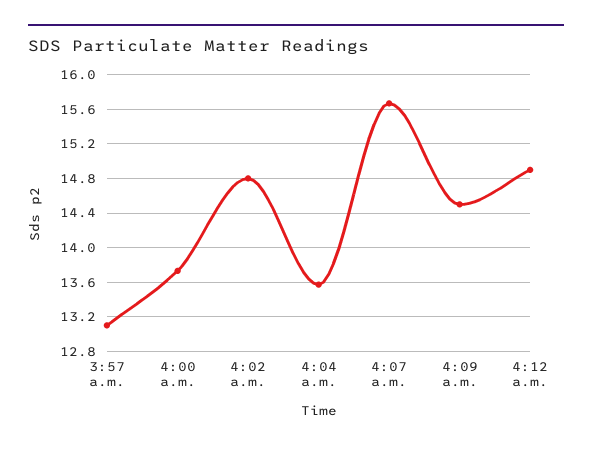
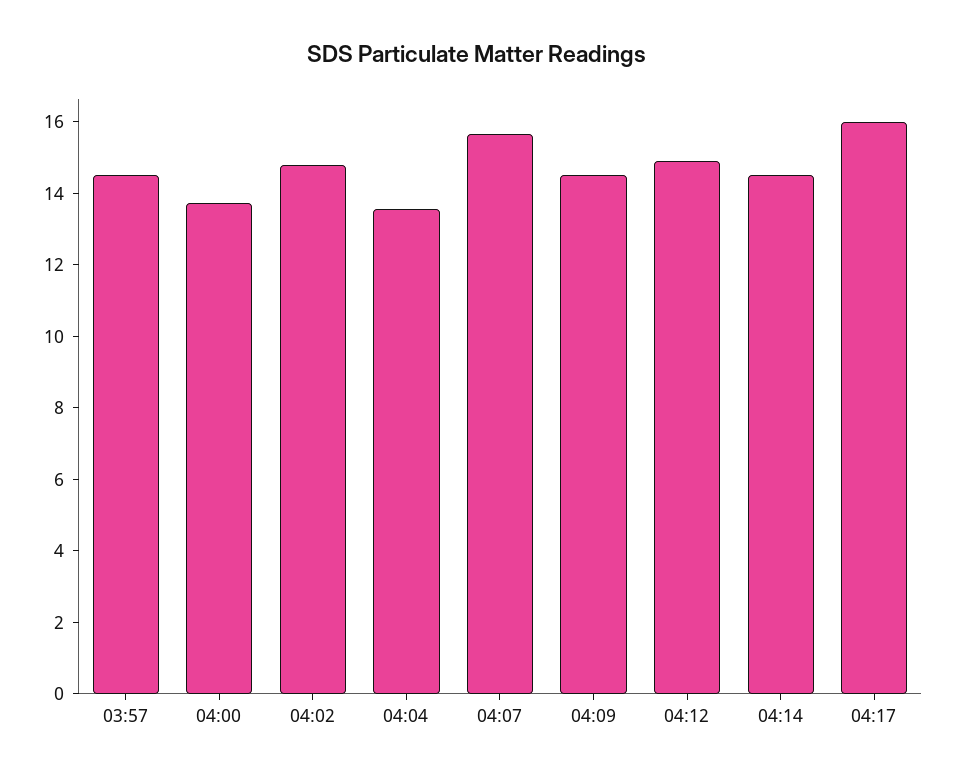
3:57 a.m.: 13.1 -> 14.5
04:14: none -> 14.5
04:17: none -> 16

